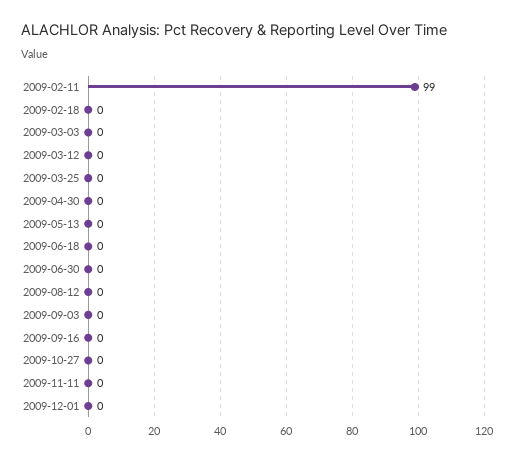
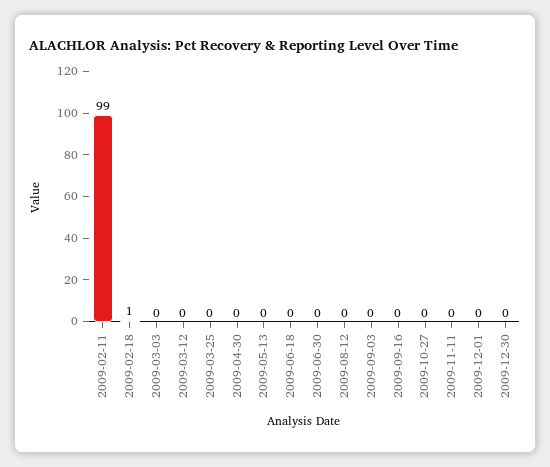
2009-02-18: 0 -> 1
2009-12-30: none -> 0

